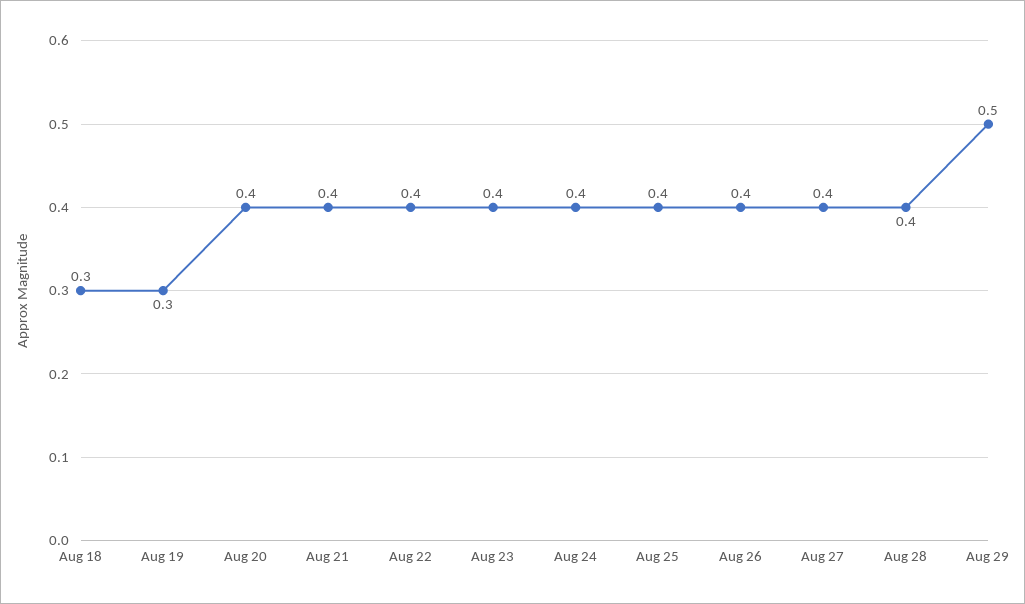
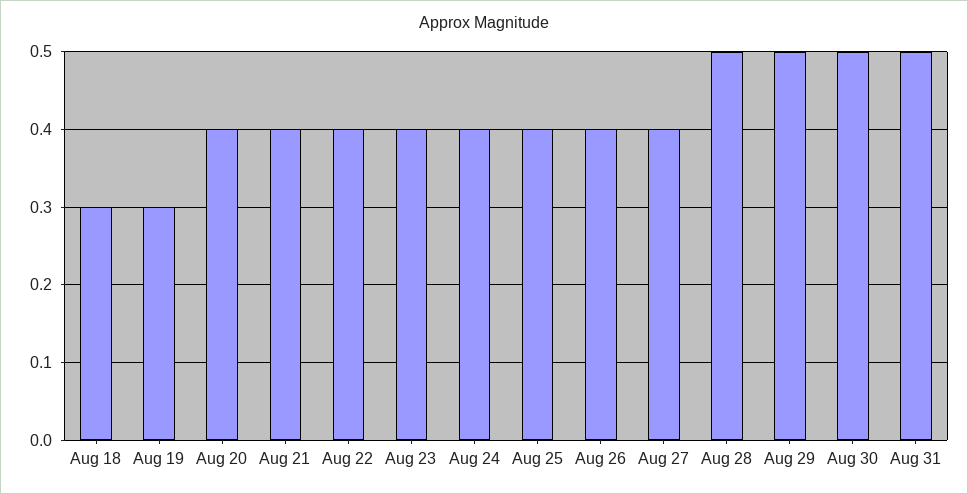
Aug 28: 0.4 -> 0.5
Aug 30: none -> 0.5
Aug 31: none -> 0.5

